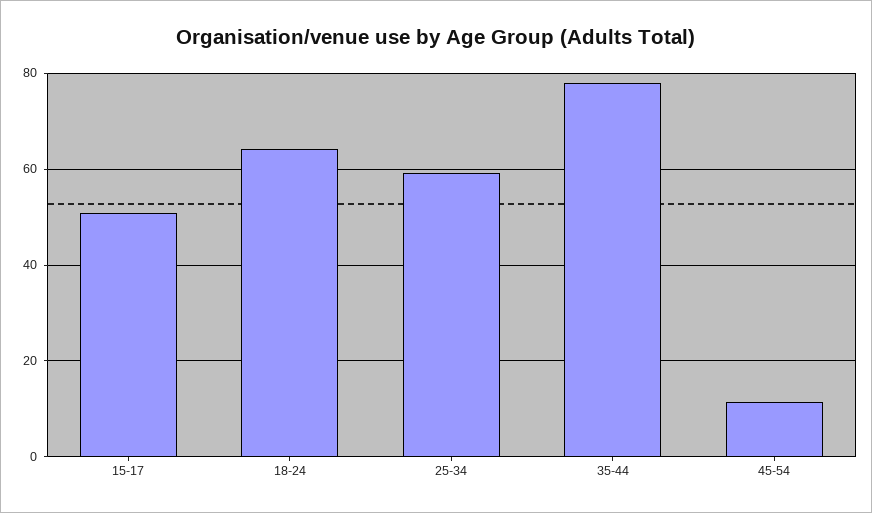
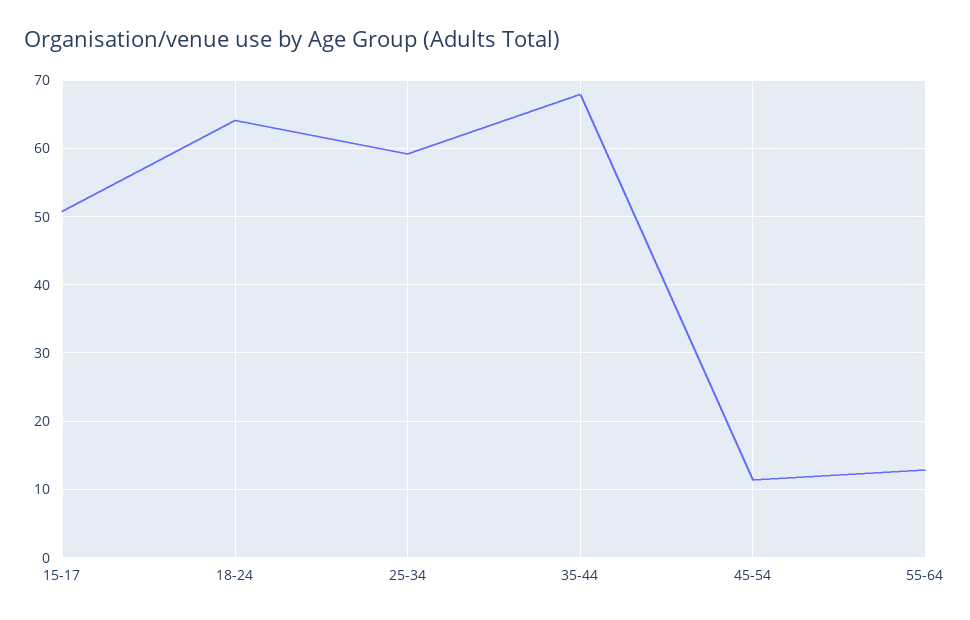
35-44: 78 -> 68
55-64: none -> 13

